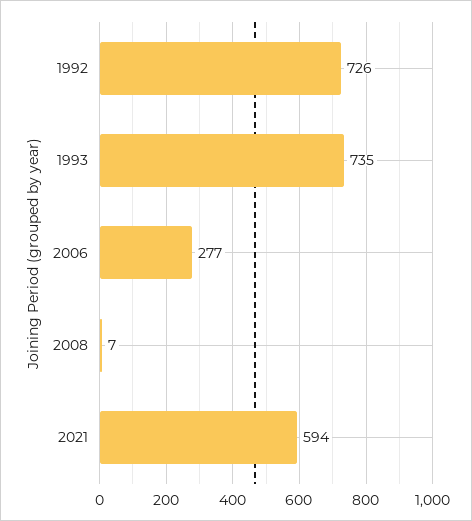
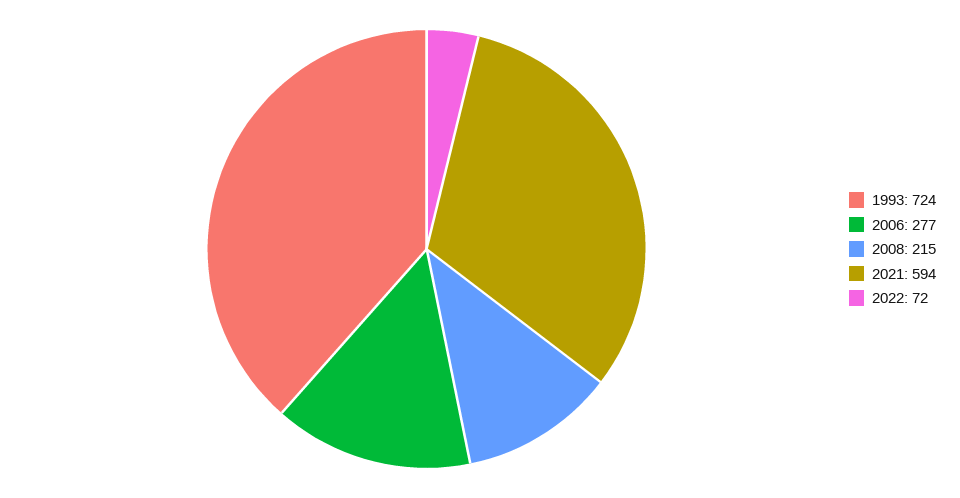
1992: 726 -> none
1993: 735 -> 724
2008: 7 -> 215
2022: none -> 72

